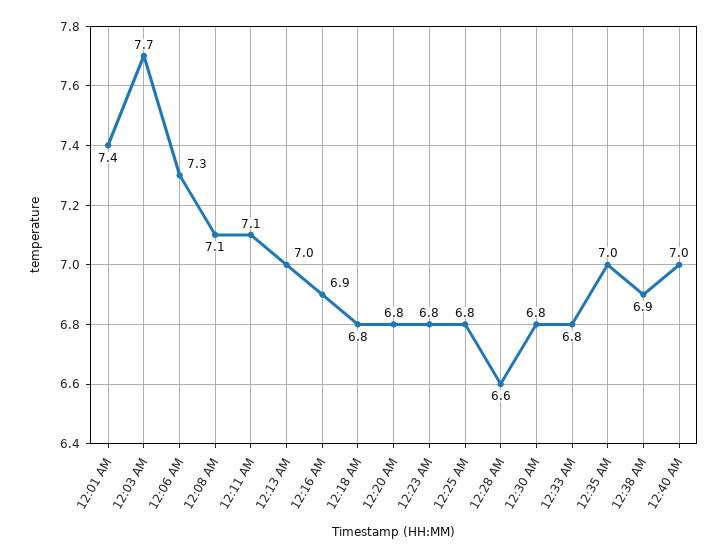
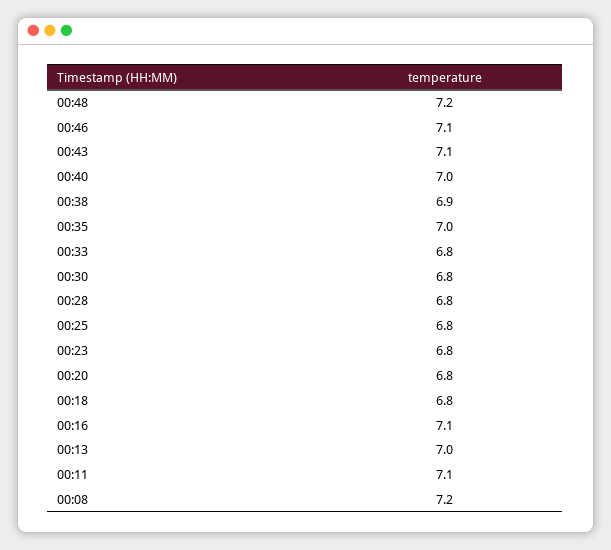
12:01 AM: 7.4 -> none
12:03 AM: 7.7 -> none
12:06 AM: 7.3 -> none
12:08 AM: 7.1 -> 7.2
12:16 AM: 6.9 -> 7.1
12:28 AM: 6.6 -> 6.8
00:48: none -> 7.2
00:46: none -> 7.1
00:43: none -> 7.1

